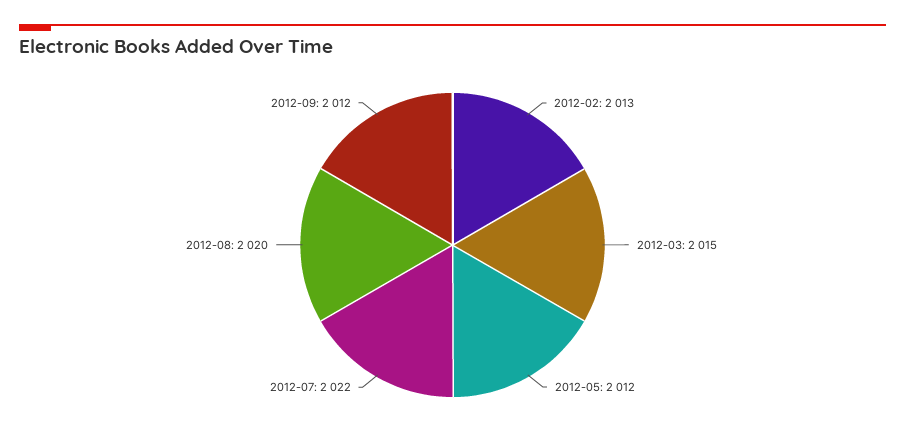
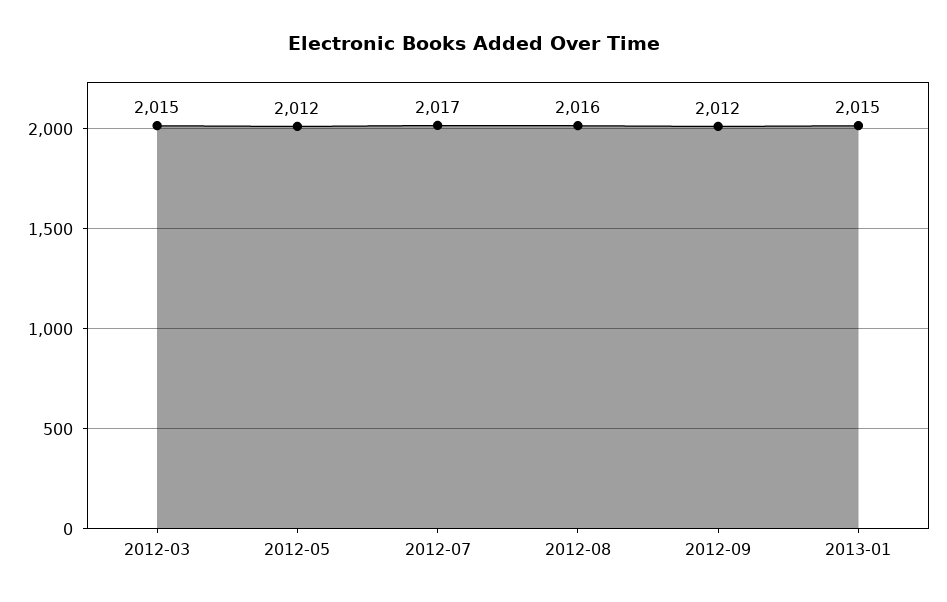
2012-02: 2013 -> none
2012-07: 2022 -> 2017
2012-08: 2020 -> 2016
2013-01: none -> 2015

